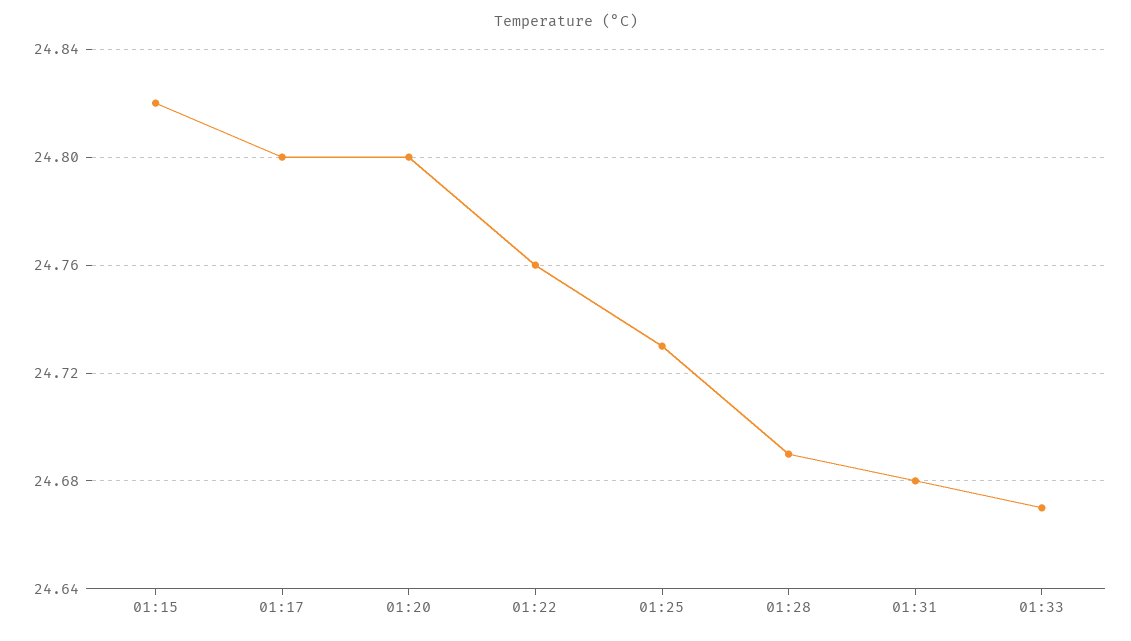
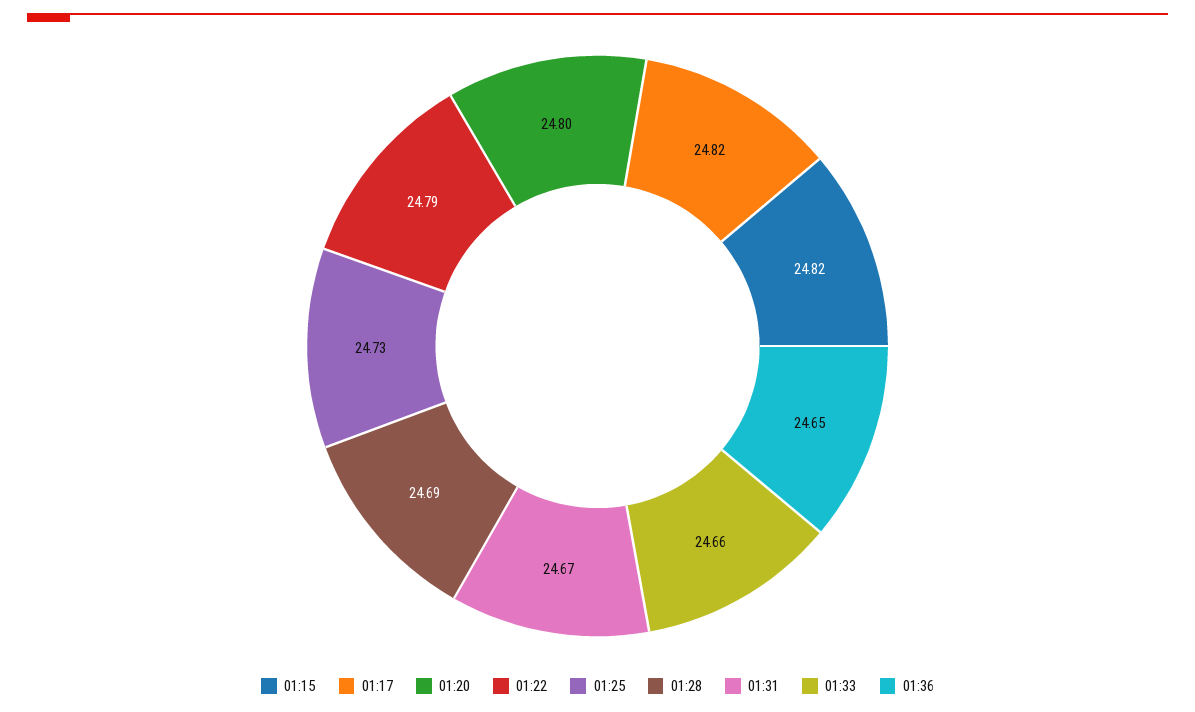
01:17: 24.8 -> 24.82
01:22: 24.76 -> 24.79
01:31: 24.68 -> 24.67
01:33: 24.67 -> 24.66
01:36: none -> 24.65

